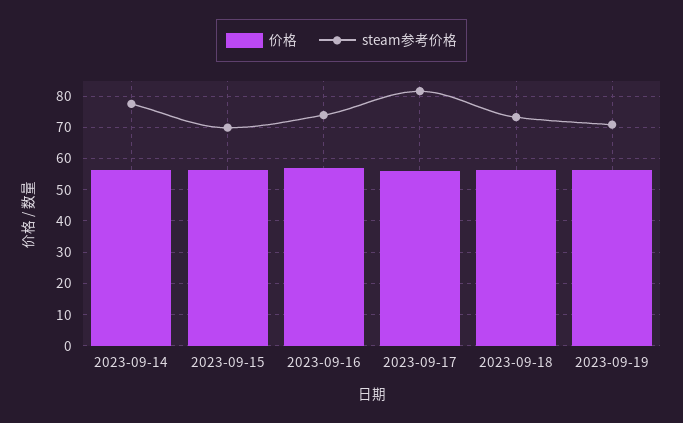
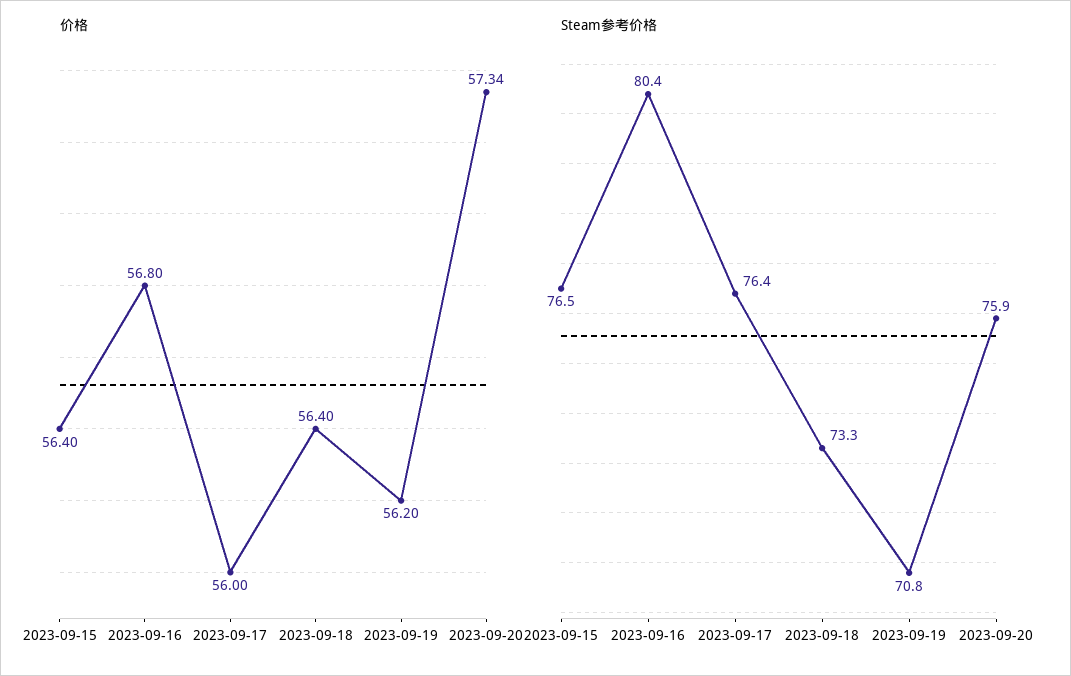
价格, 2023-09-14: 56 -> none
steam参考价格, 2023-09-14: 78 -> none
steam参考价格, 2023-09-15: 70 -> 76.5
steam参考价格, 2023-09-16: 74 -> 80.4
steam参考价格, 2023-09-17: 82 -> 76.4
价格, 2023-09-20: none -> 57.34
steam参考价格, 2023-09-20: none -> 75.9

